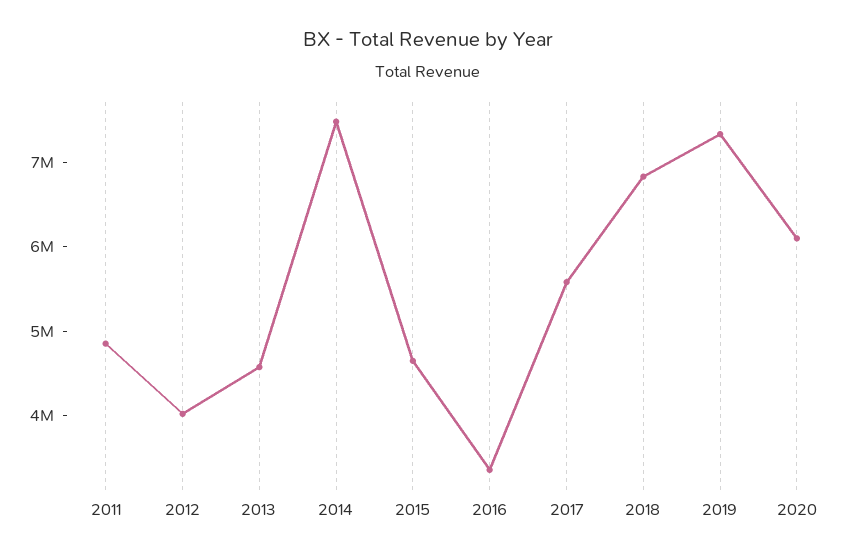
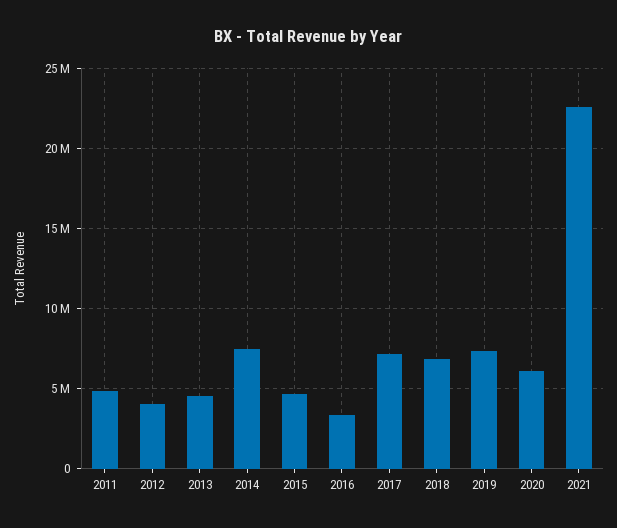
2017: 5600000 -> 7000000
2021: none -> 22500000

